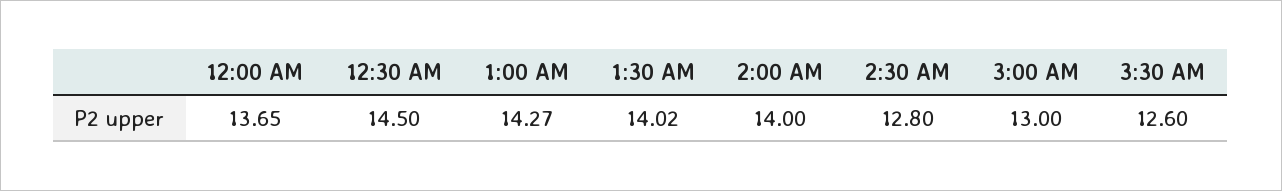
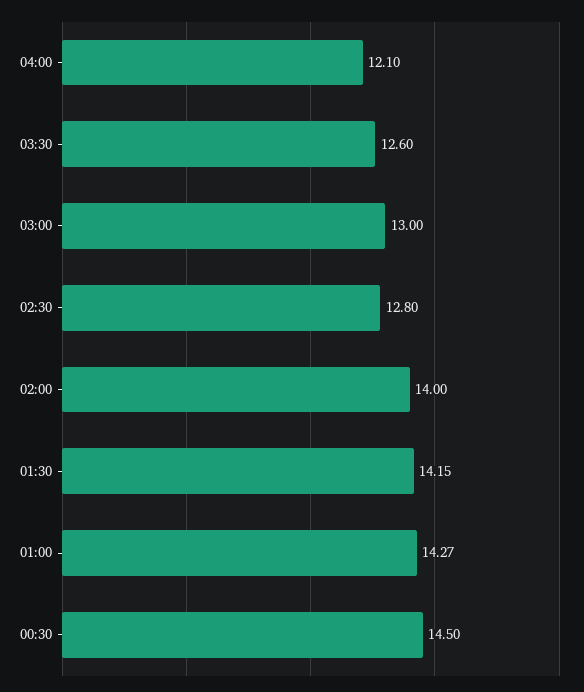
12:00 AM: 13.65 -> none
1:30 AM: 14.02 -> 14.15
04:00: none -> 12.1

